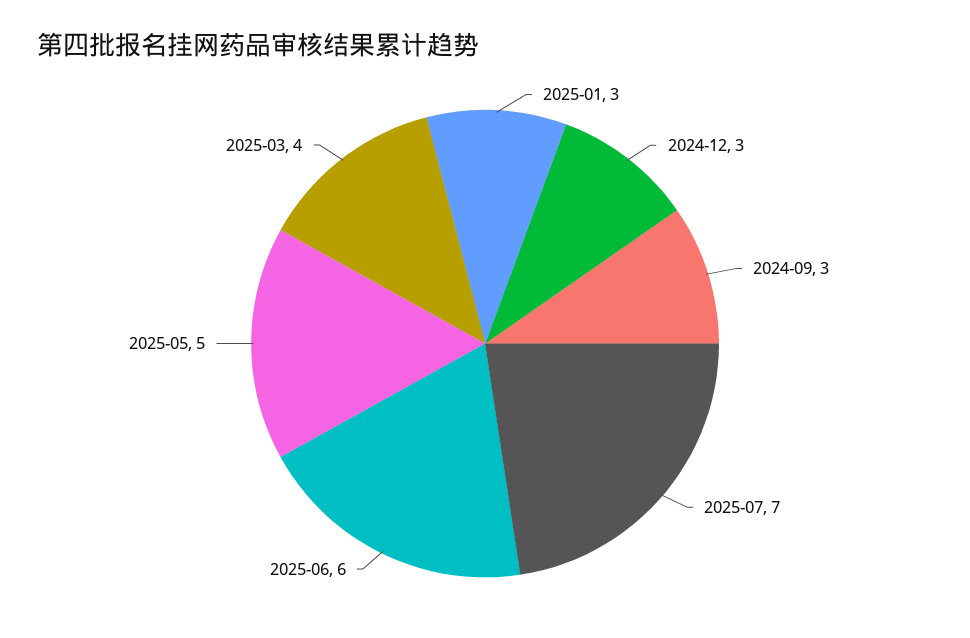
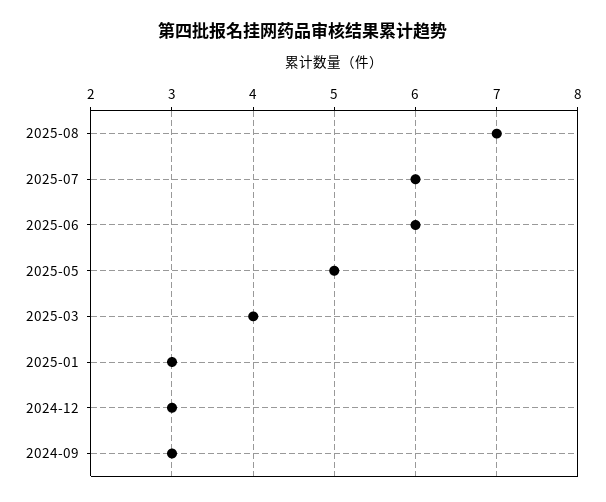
2025-07: 7 -> 6
2025-08: none -> 7

